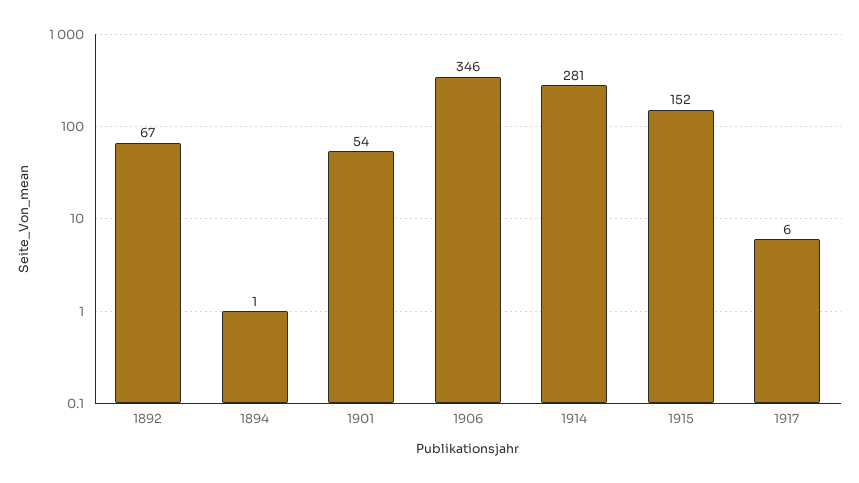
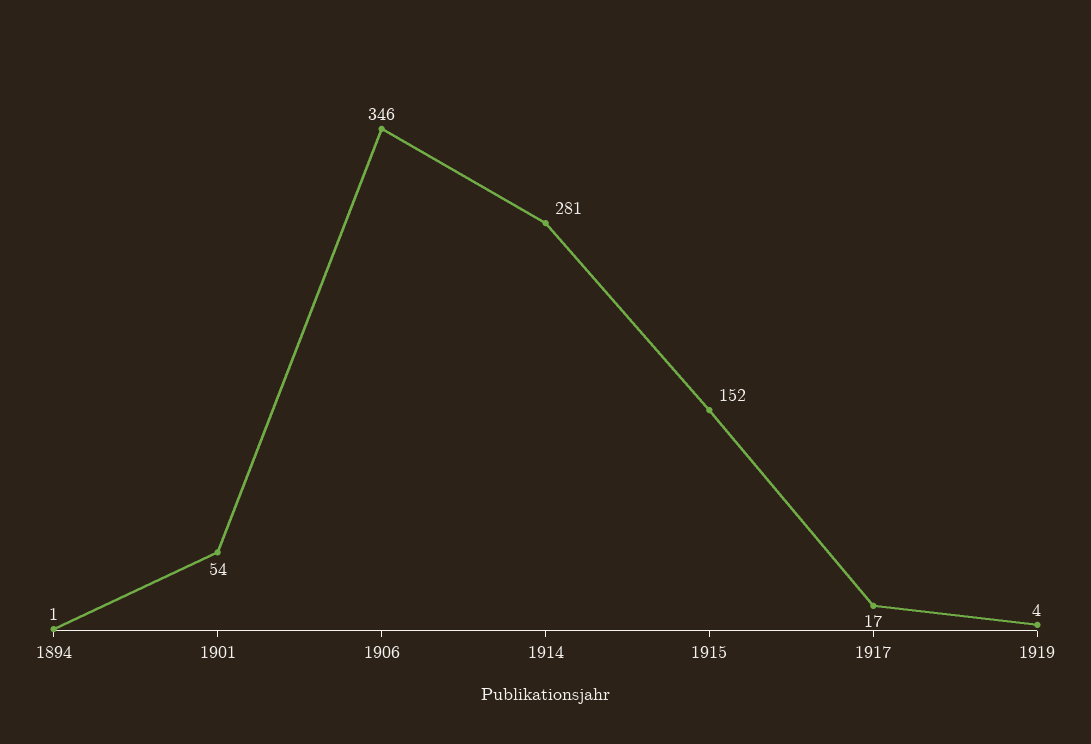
1892: 67 -> none
1917: 6 -> 17
1919: none -> 4

